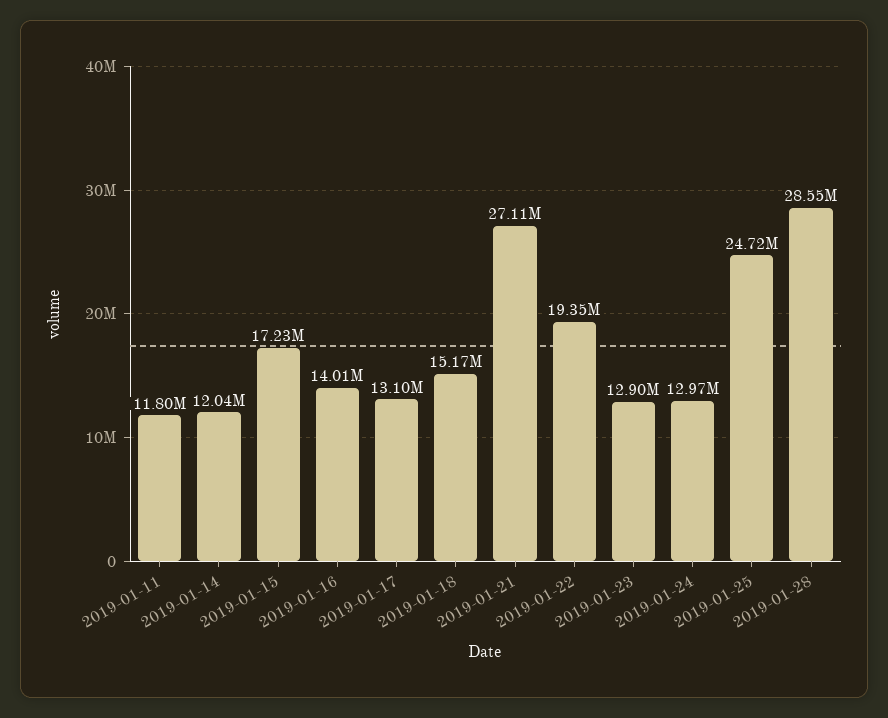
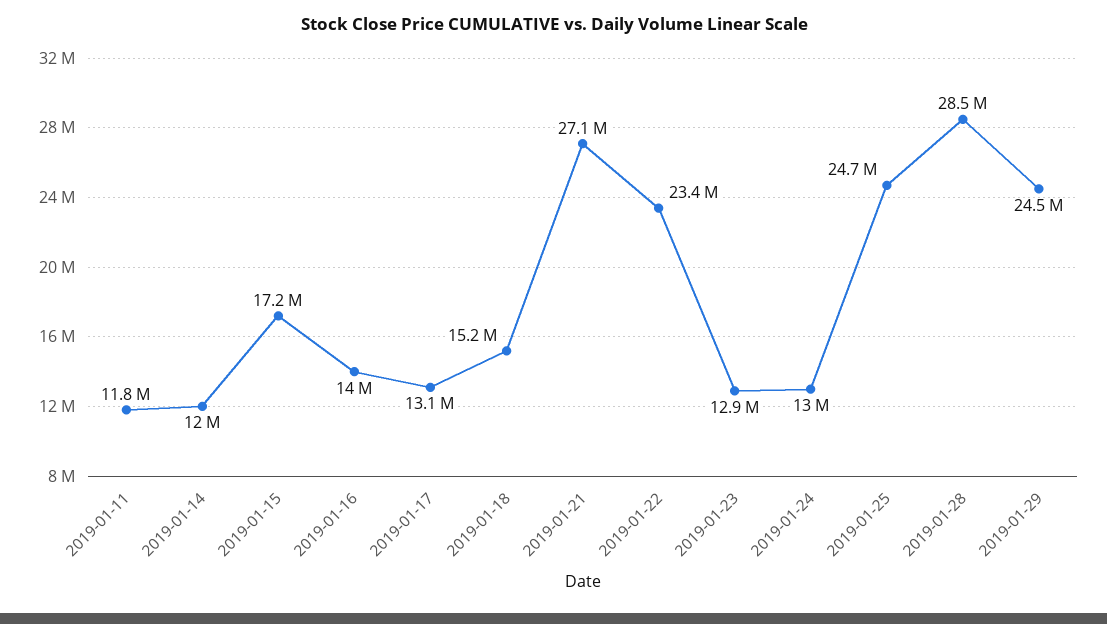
2019-01-22: 19350000 -> 23400000
2019-01-29: none -> 24500000

